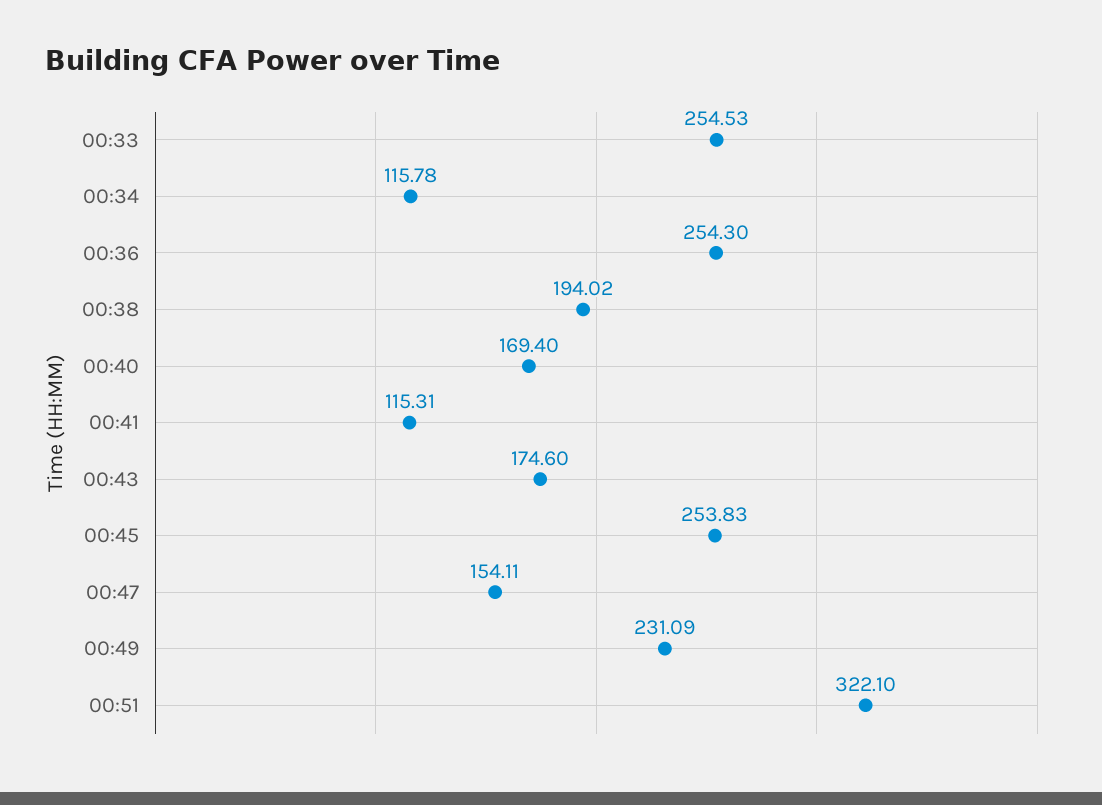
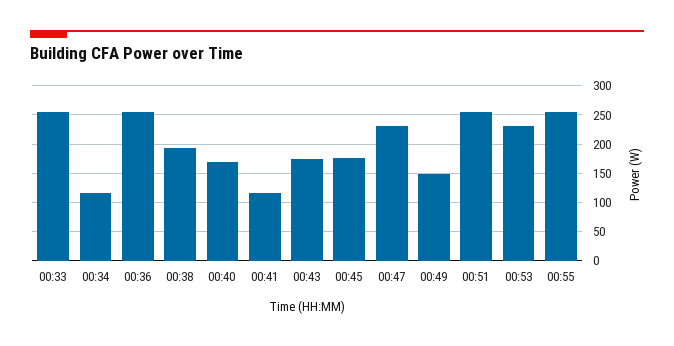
00:45: 253.83 -> 175
00:47: 154.11 -> 225
00:49: 231.09 -> 150
00:51: 322.1 -> 250
00:53: none -> 225
00:55: none -> 250

